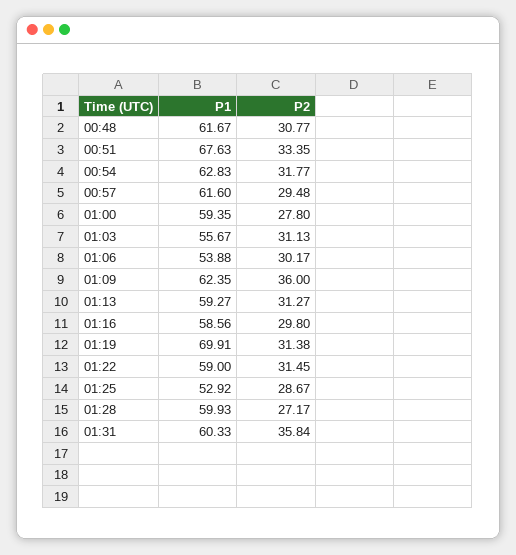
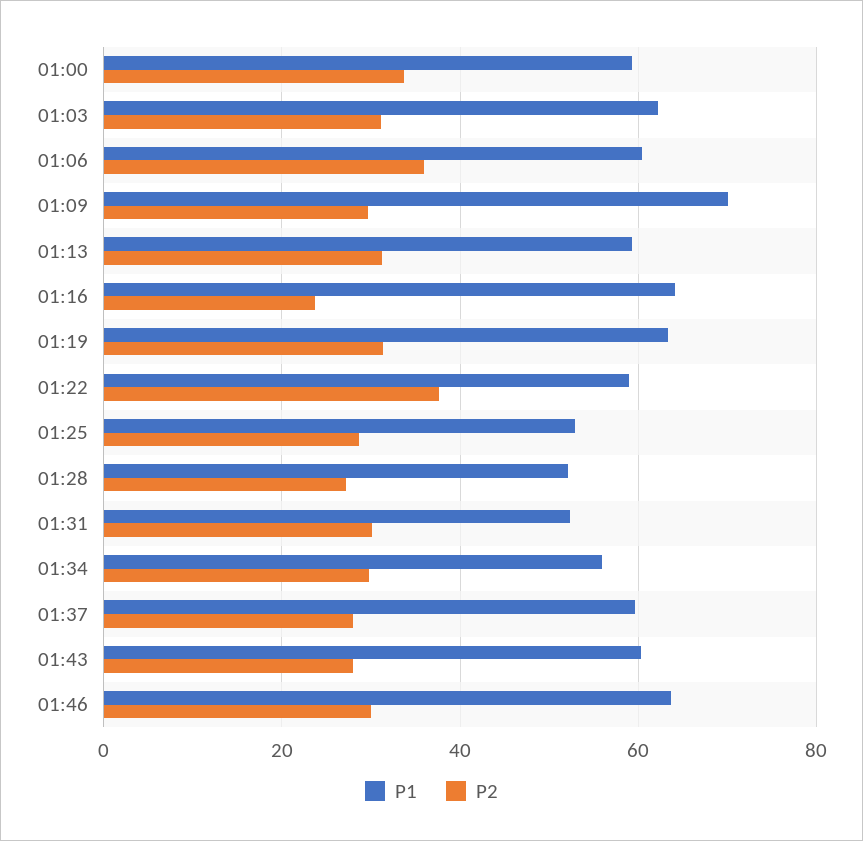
P1, 00:48: 61.67 -> none
P2, 00:48: 30.77 -> none
P1, 00:51: 67.63 -> none
P2, 00:51: 33.35 -> none
P1, 00:54: 62.83 -> none
P2, 00:54: 31.77 -> none
P1, 00:57: 61.6 -> none
P2, 00:57: 29.48 -> none
P2, 01:00: 27.8 -> 34
P1, 01:03: 55.67 -> 62
P1, 01:06: 53.88 -> 60
P2, 01:06: 30.17 -> 36
P1, 01:09: 62.35 -> 70
P2, 01:09: 36 -> 30
P1, 01:16: 58.56 -> 64
P2, 01:16: 29.8 -> 24
P1, 01:19: 69.91 -> 64
P2, 01:22: 31.45 -> 38
P1, 01:28: 59.93 -> 52
P1, 01:31: 60.33 -> 52
P2, 01:31: 35.84 -> 30
P1, 01:34: none -> 56
P2, 01:34: none -> 30
P1, 01:37: none -> 60
P2, 01:37: none -> 28
P1, 01:43: none -> 60
P2, 01:43: none -> 28
P1, 01:46: none -> 64
P2, 01:46: none -> 30

